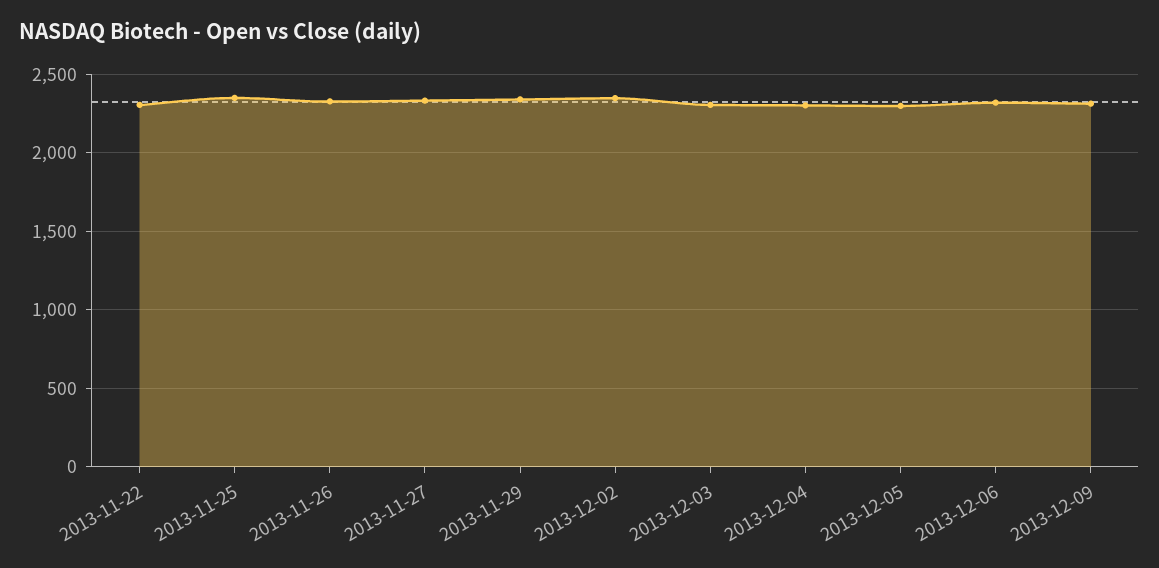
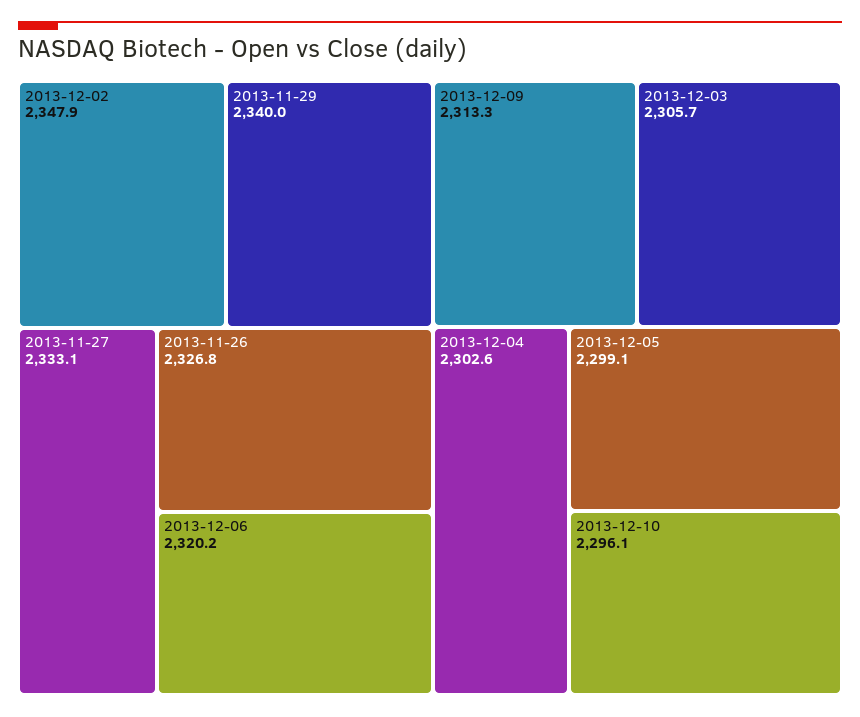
2013-11-22: 2300 -> none
2013-11-25: 2350 -> none
2013-12-10: none -> 2296.1

